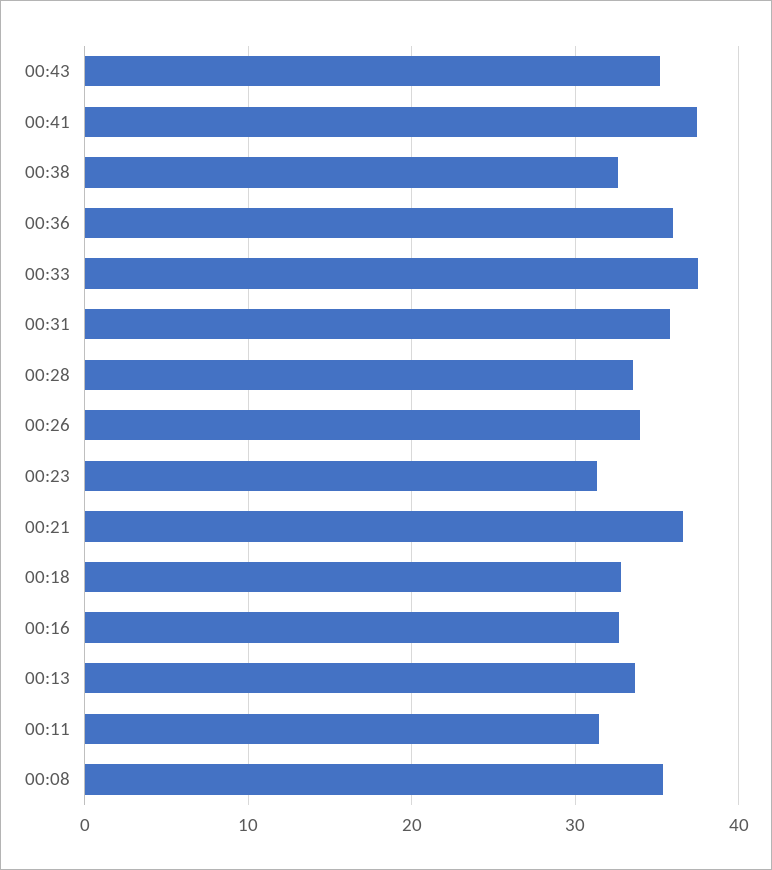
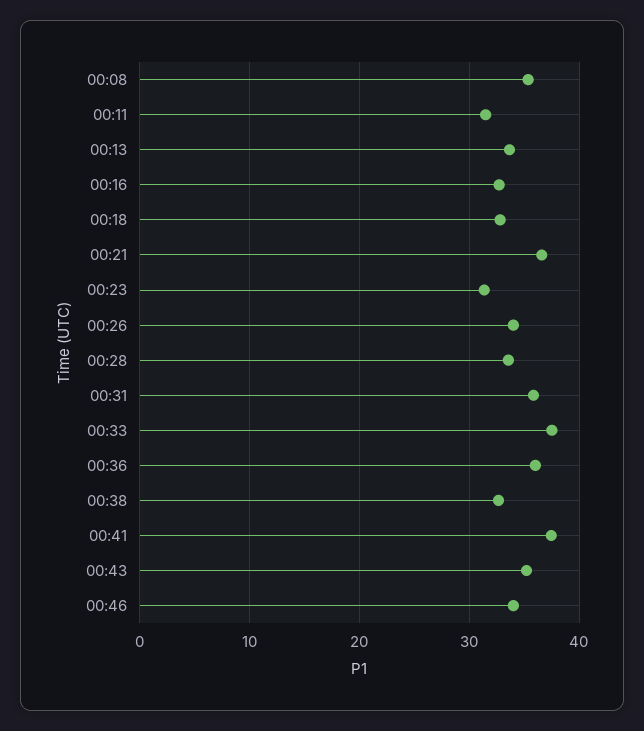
00:46: none -> 34

